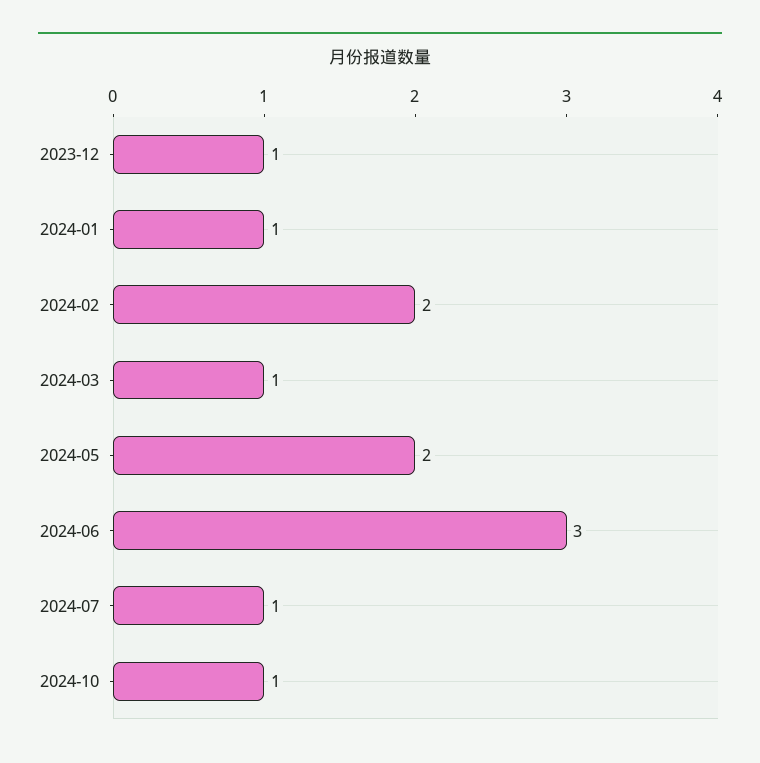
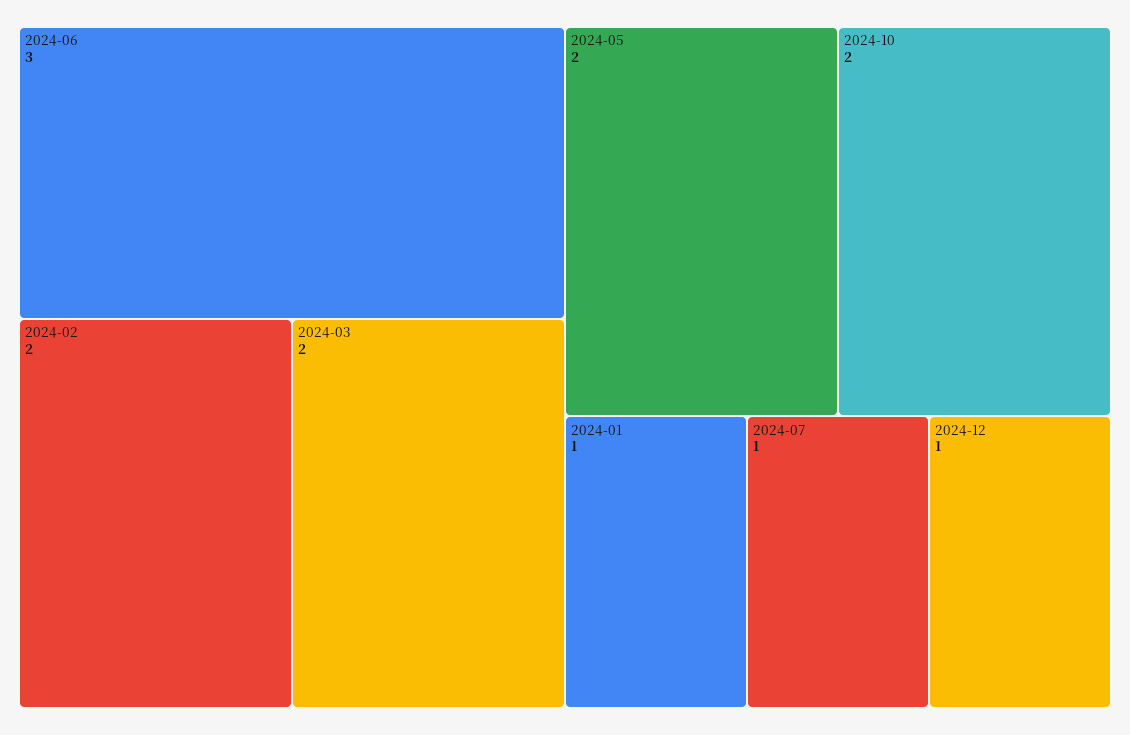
2023-12: 1 -> none
2024-03: 1 -> 2
2024-10: 1 -> 2
2024-12: none -> 1

